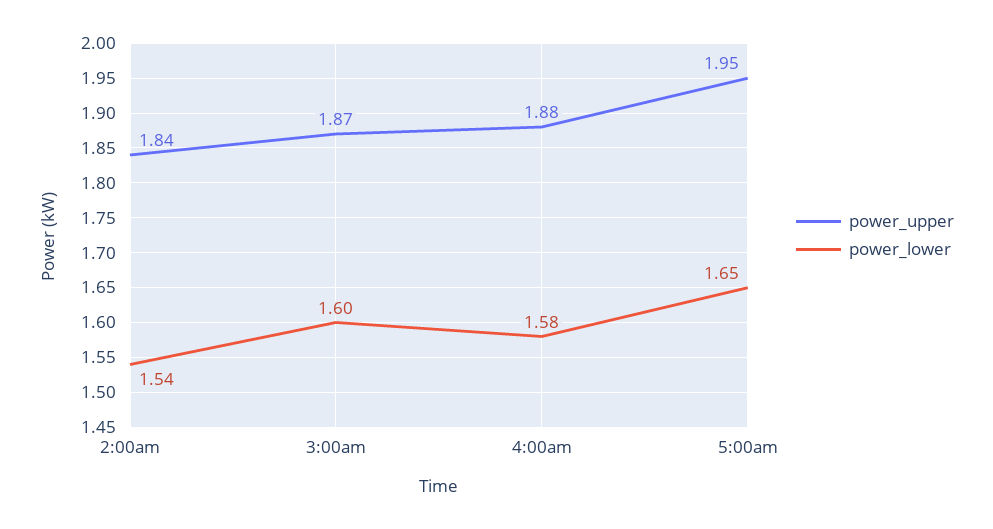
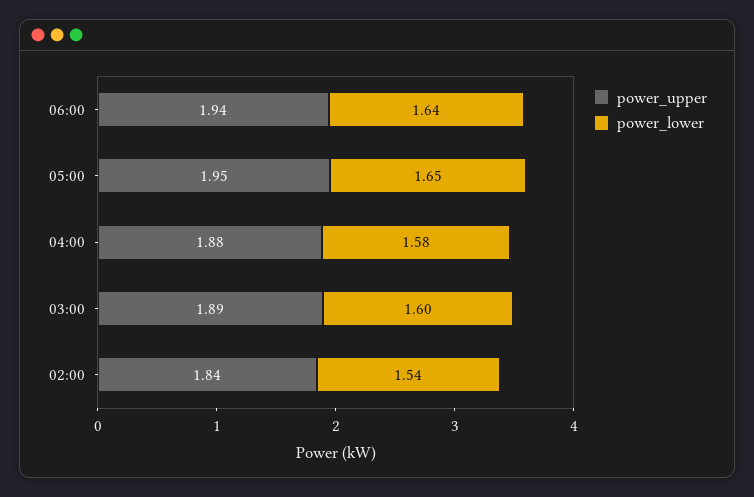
power_upper, 3:00am: 1.87 -> 1.89
power_upper, 06:00: none -> 1.94
power_lower, 06:00: none -> 1.64

